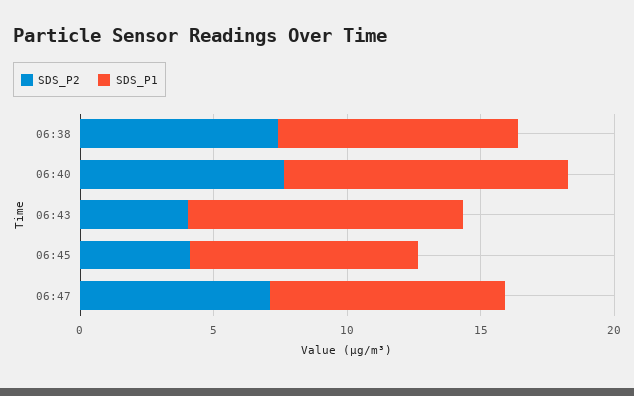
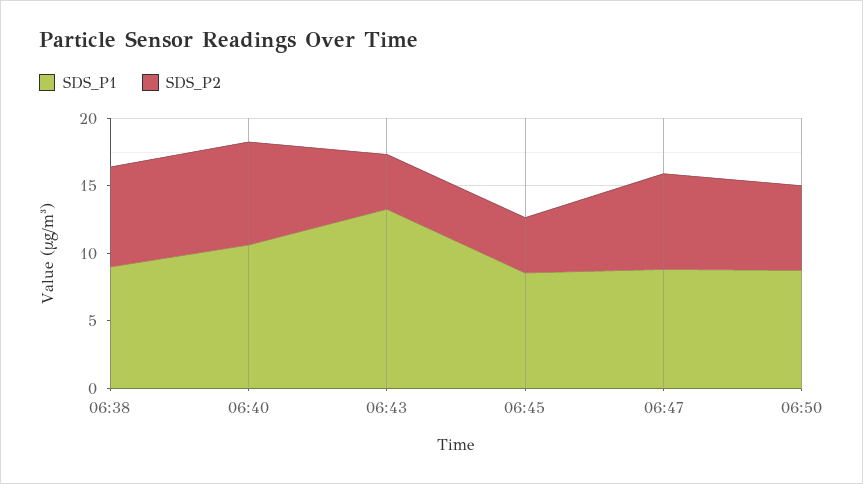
SDS_P1, 06:43: 10 -> 13
SDS_P1, 06:50: none -> 9
SDS_P2, 06:50: none -> 6

